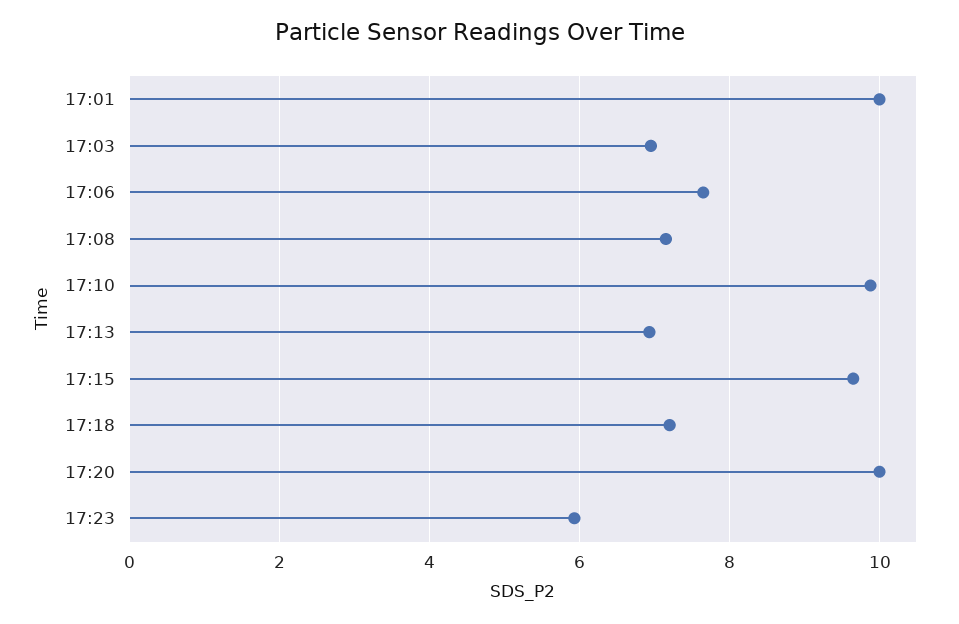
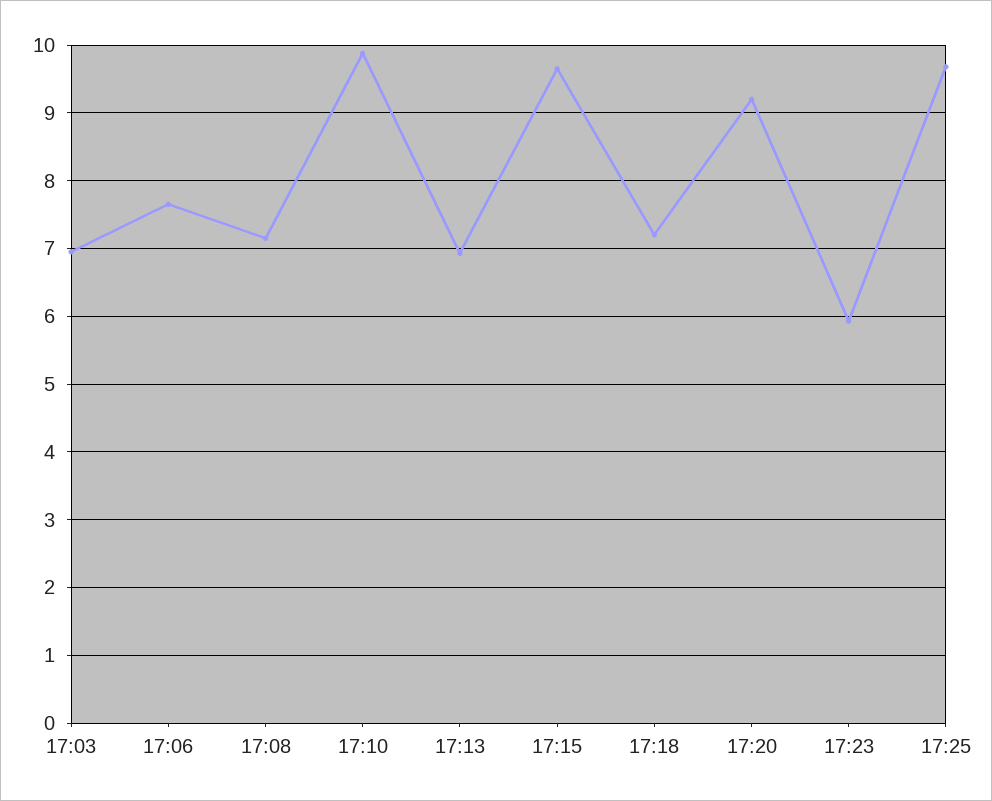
17:01: 10 -> none
17:20: 10 -> 9.2
17:25: none -> 9.7

